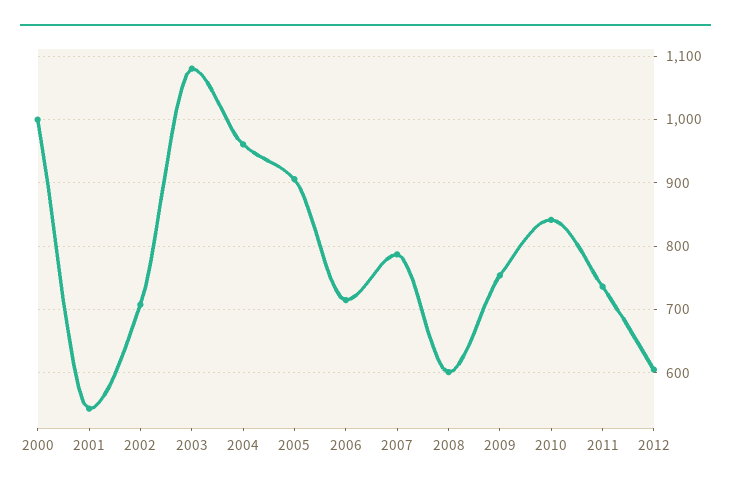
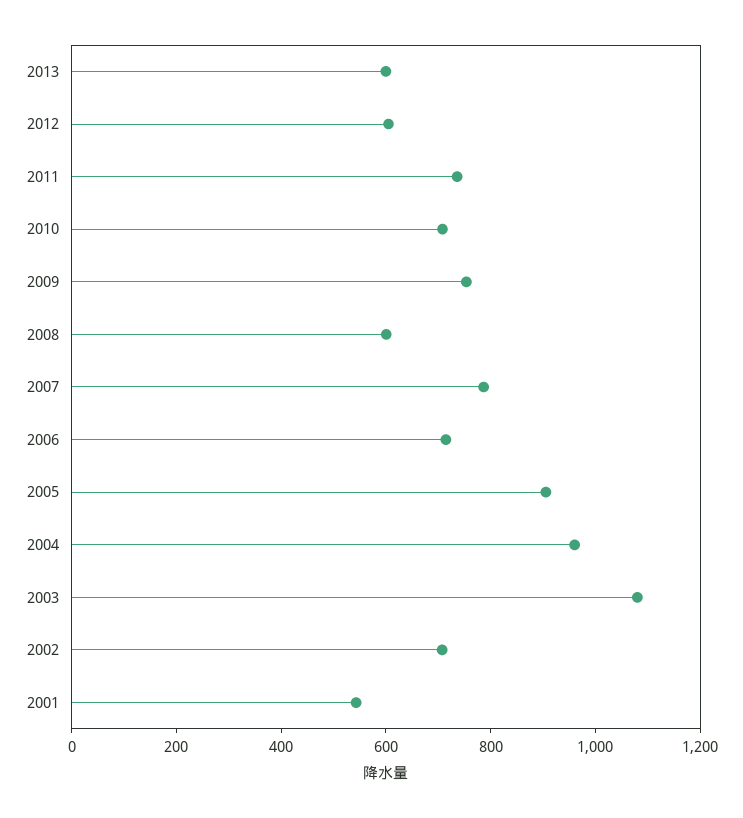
2000: 1000 -> none
2010: 840 -> 700
2013: none -> 600

